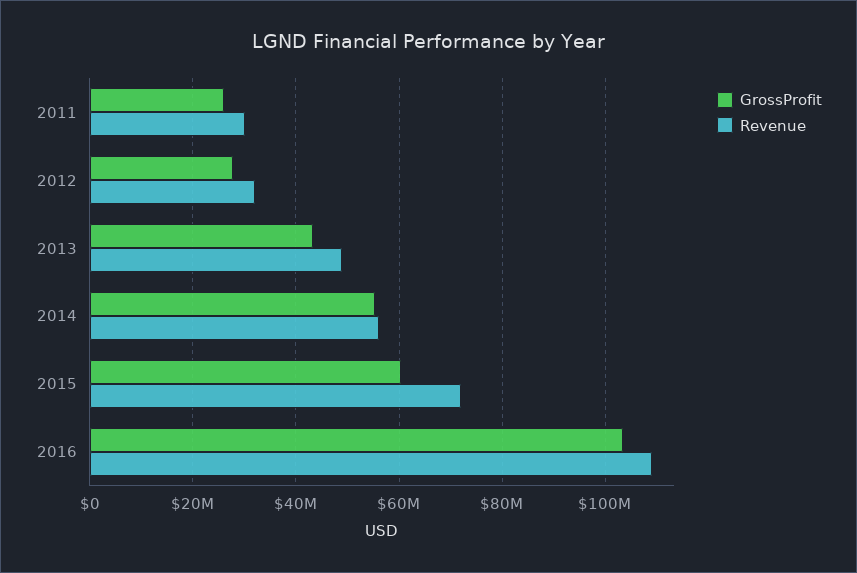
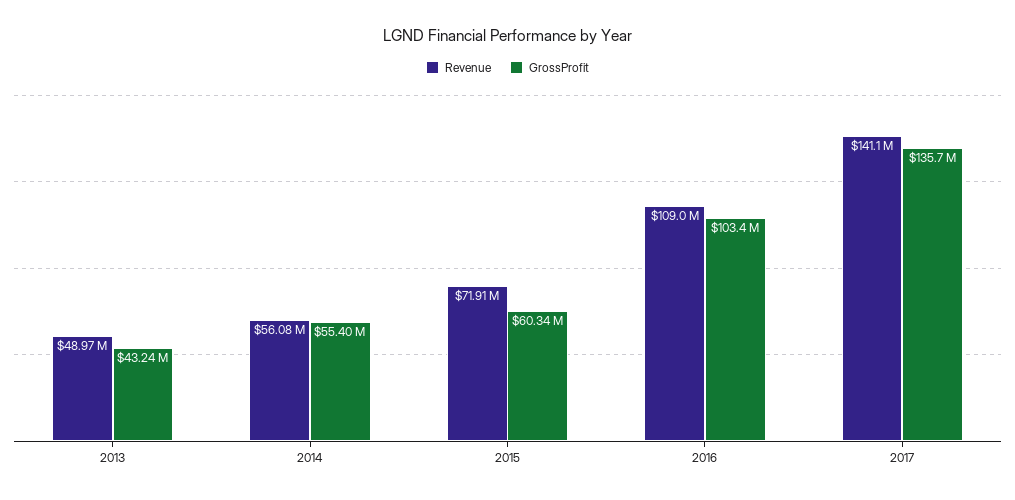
GrossProfit, 2011: 26000000 -> none
Revenue, 2011: 30000000 -> none
GrossProfit, 2012: 28000000 -> none
Revenue, 2012: 32000000 -> none
Revenue, 2017: none -> 141100000
GrossProfit, 2017: none -> 135700000

